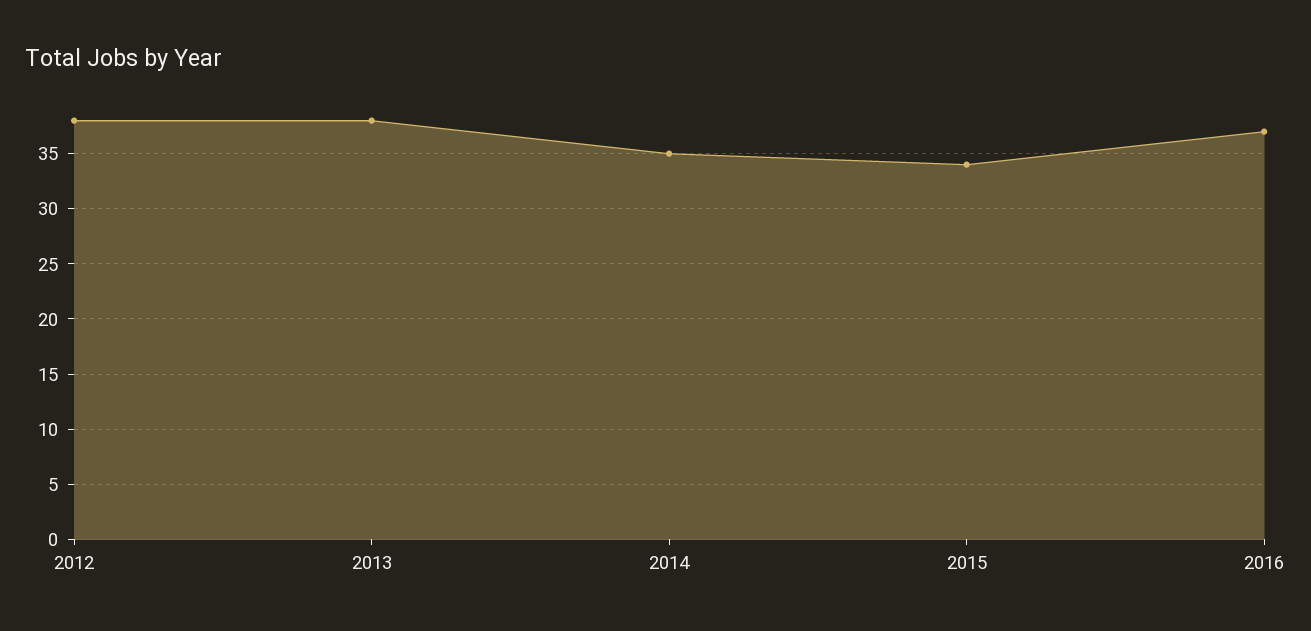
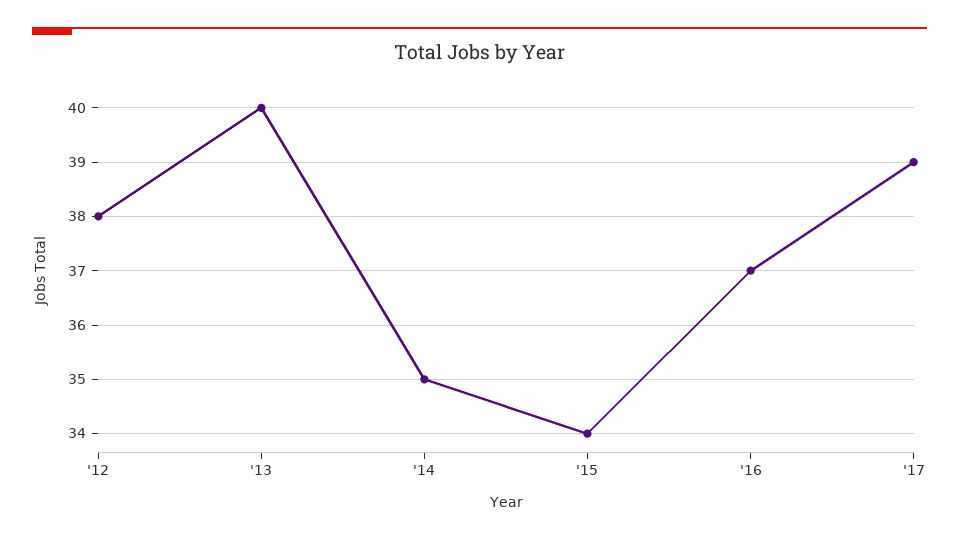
2013: 38 -> 40
'17: none -> 39

